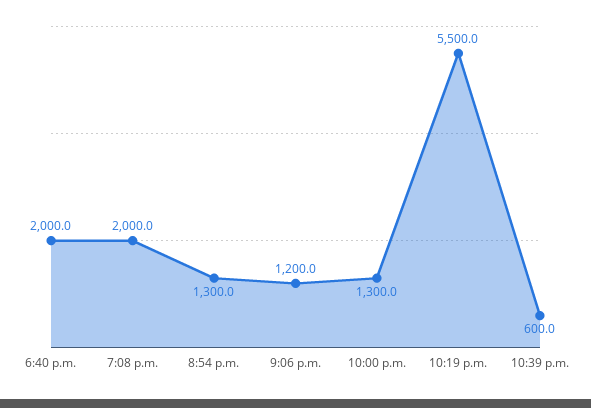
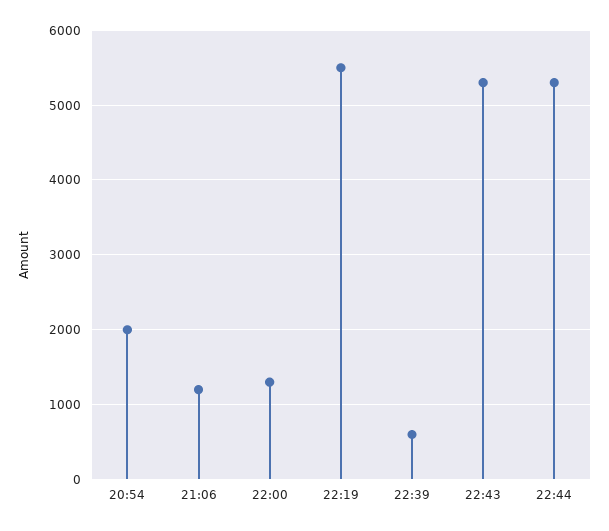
6:40 p.m.: 2000 -> none
7:08 p.m.: 2000 -> none
8:54 p.m.: 1300 -> 2000
22:43: none -> 5300
22:44: none -> 5300

